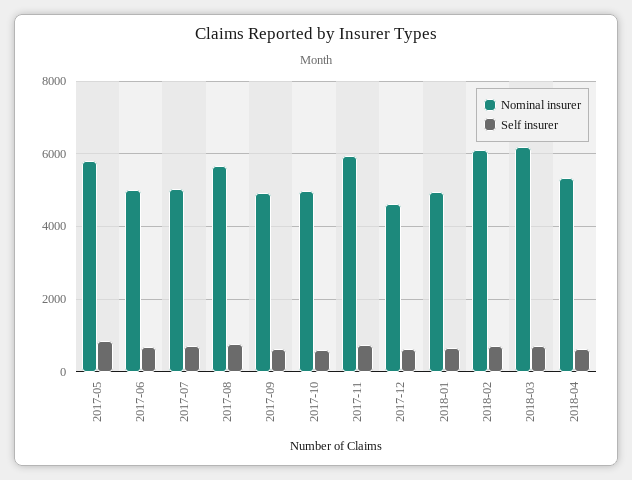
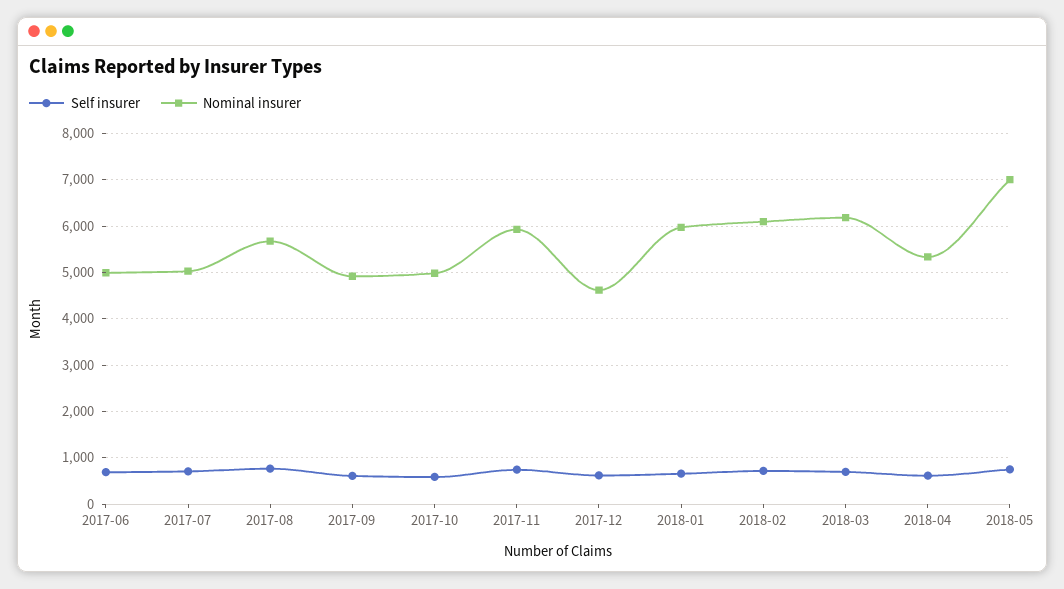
Nominal insurer, 2017-05: 5800 -> none
Self insurer, 2017-05: 800 -> none
Nominal insurer, 2018-01: 5000 -> 6000
Self insurer, 2018-05: none -> 800
Nominal insurer, 2018-05: none -> 7000

